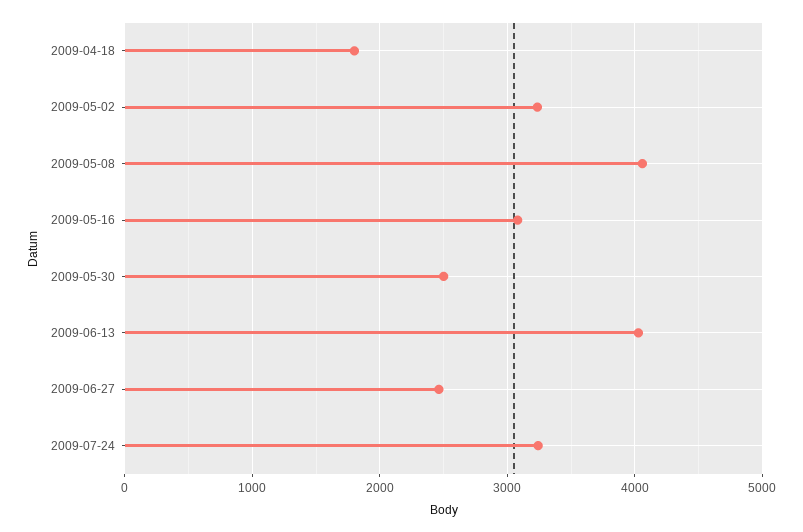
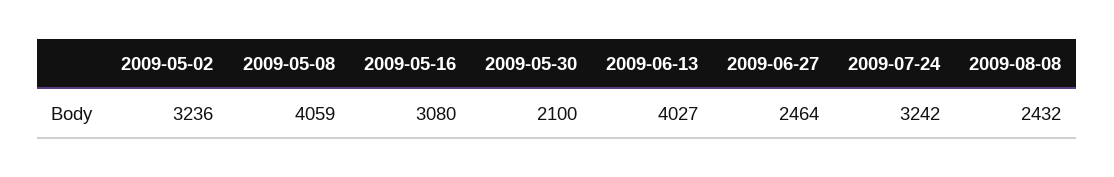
2009-04-18: 1800 -> none
2009-05-30: 2500 -> 2100
2009-08-08: none -> 2432

